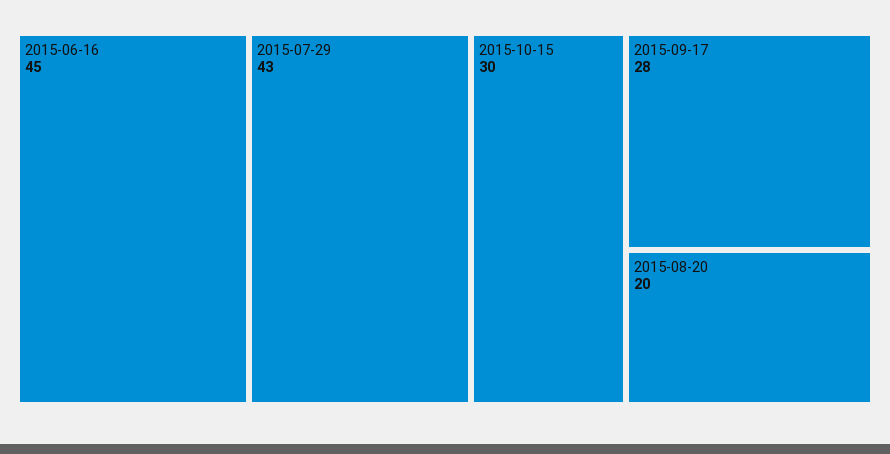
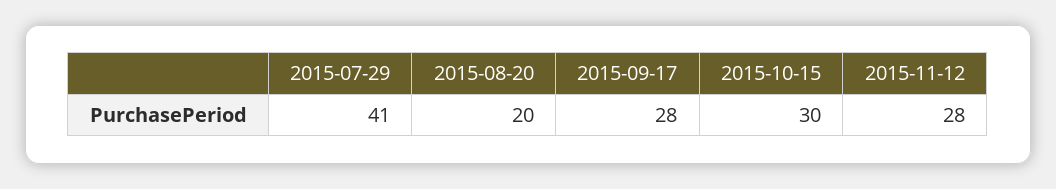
2015-06-16: 45 -> none
2015-07-29: 43 -> 41
2015-11-12: none -> 28

